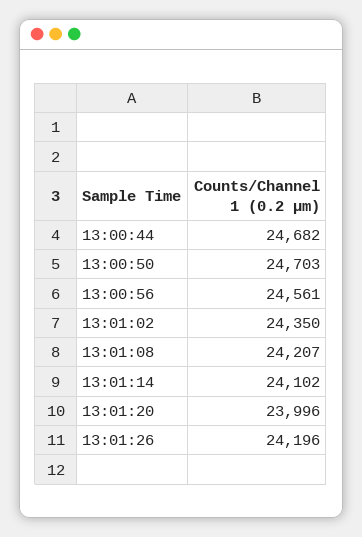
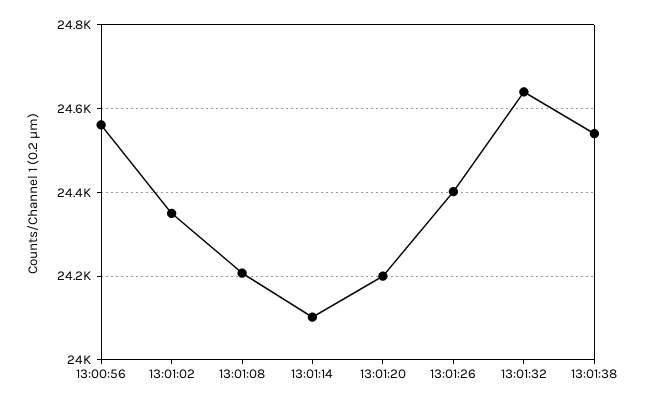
13:00:44: 24682 -> none
13:00:50: 24703 -> none
13:01:20: 23996 -> 24200
13:01:26: 24196 -> 24400
13:01:32: none -> 24640
13:01:38: none -> 24540

